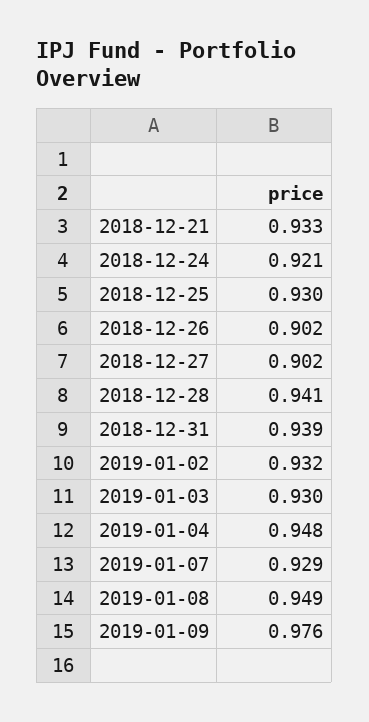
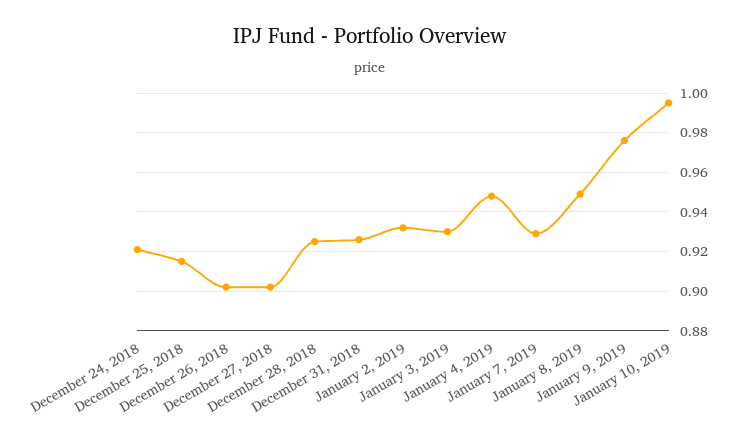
2018-12-21: 0.933 -> none
2018-12-25: 0.93 -> 0.915
2018-12-28: 0.941 -> 0.925
2018-12-31: 0.939 -> 0.925
January 10, 2019: none -> 0.995

